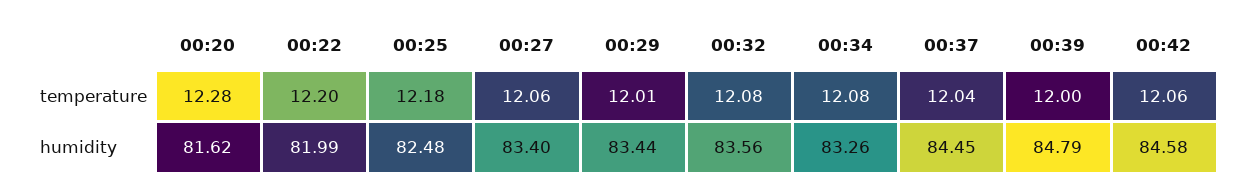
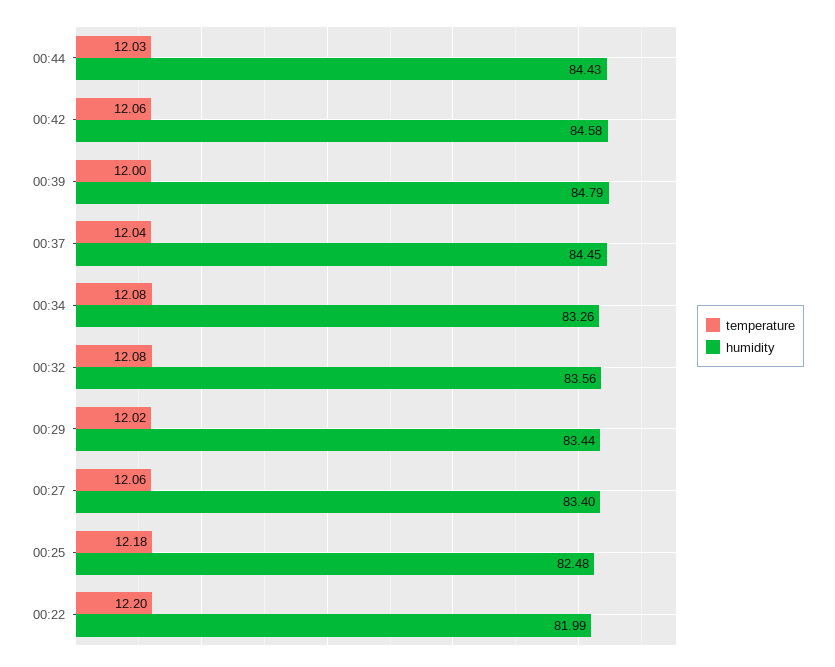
temperature, 00:20: 12.28 -> none
temperature, 00:29: 12.01 -> 12.02
humidity, 00:20: 81.62 -> none
temperature, 00:44: none -> 12.03
humidity, 00:44: none -> 84.43

